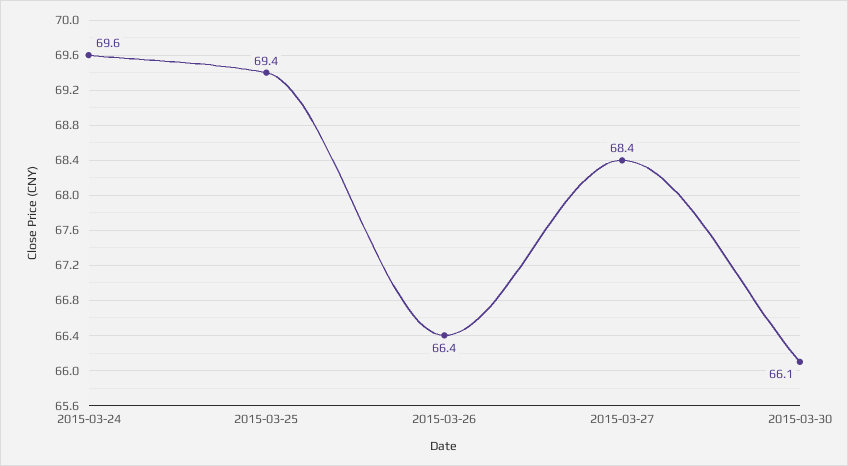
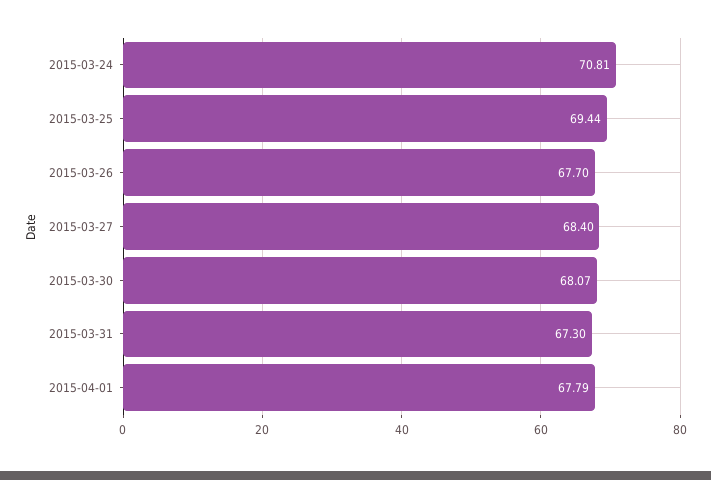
2015-03-24: 69.6 -> 70.81
2015-03-26: 66.4 -> 67.7
2015-03-30: 66.1 -> 68.07
2015-03-31: none -> 67.3
2015-04-01: none -> 67.79

